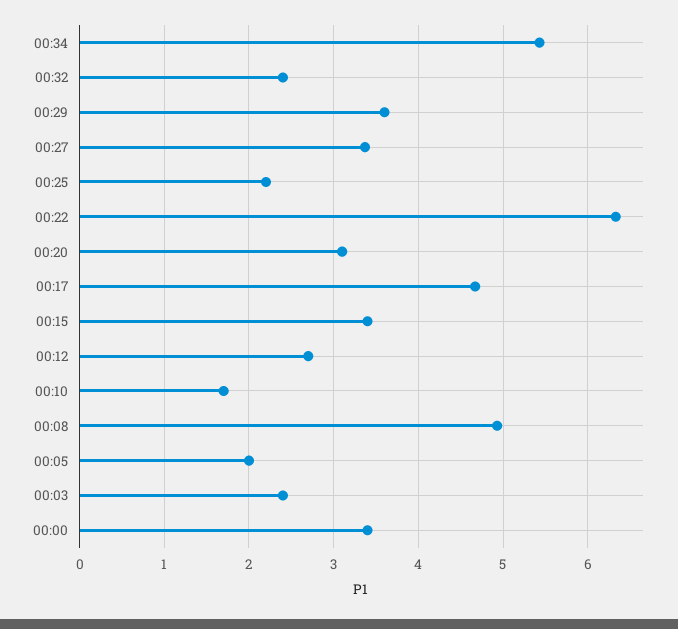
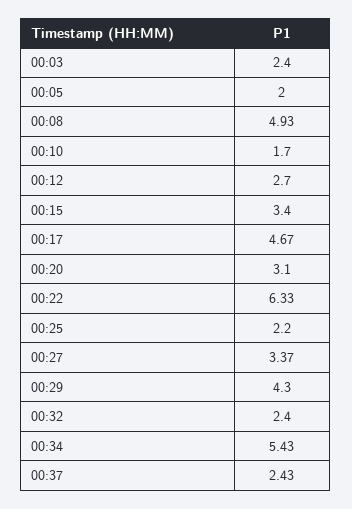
00:29: 3.6 -> 4.3
00:00: 3.4 -> none
00:37: none -> 2.43

